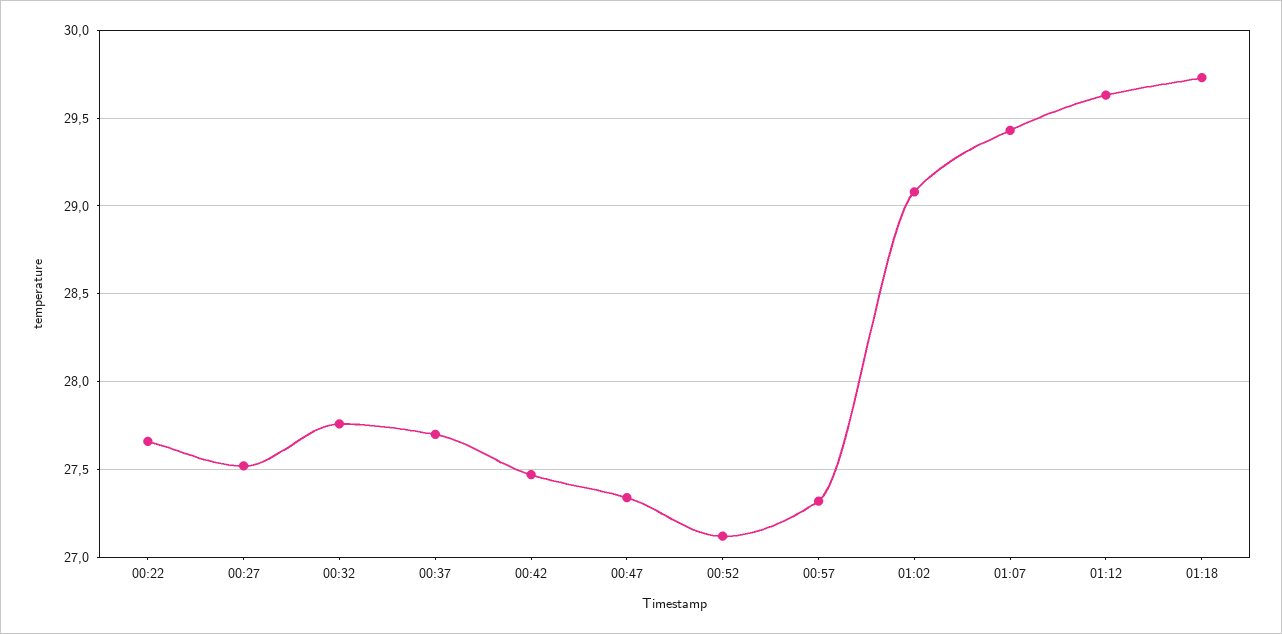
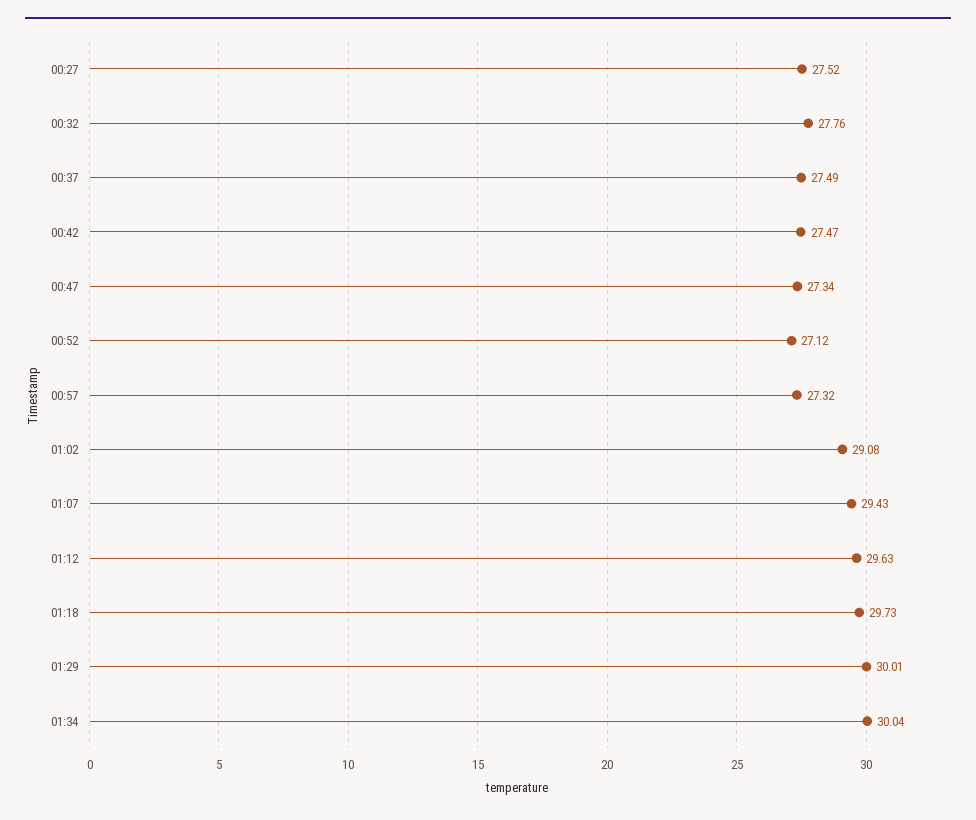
00:22: 27.65 -> none
00:37: 27.7 -> 27.49
01:29: none -> 30.01
01:34: none -> 30.04

